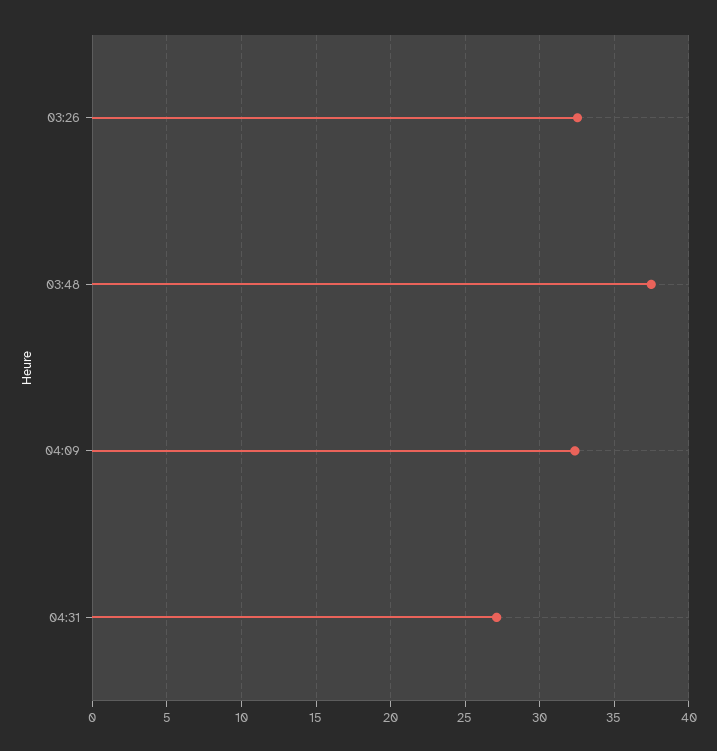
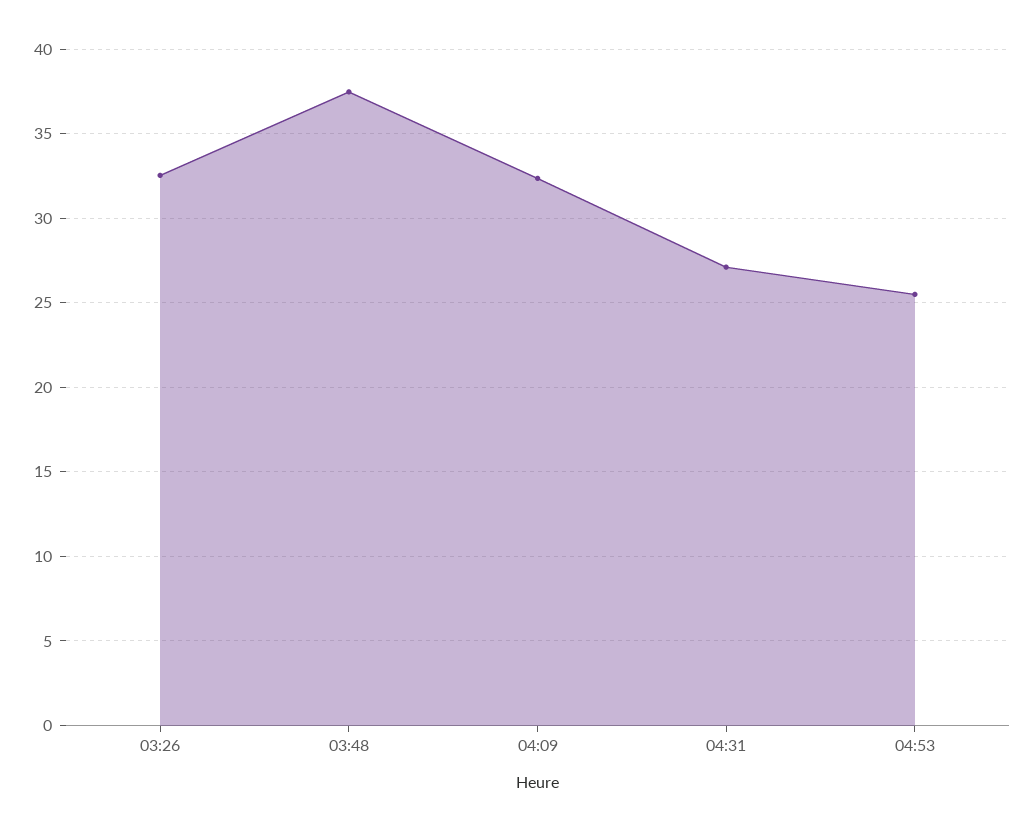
04:53: none -> 25.5

